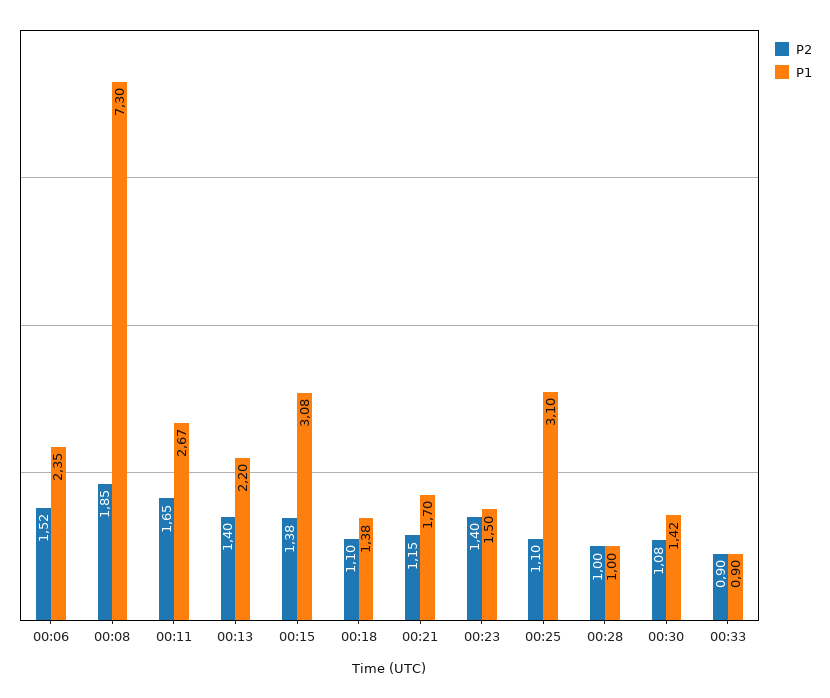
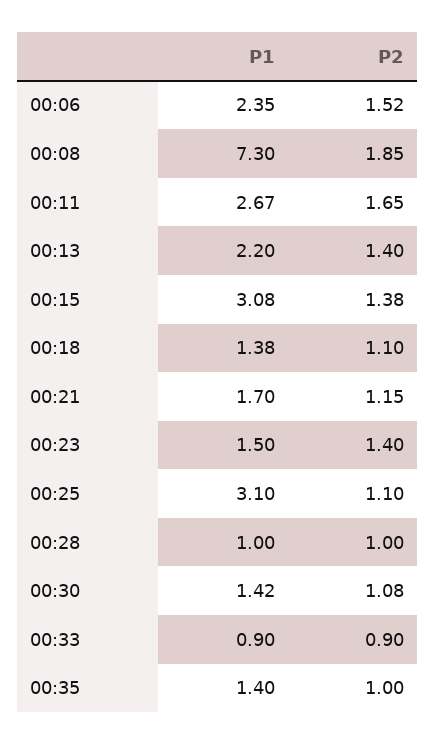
P1, 00:35: none -> 1.4
P2, 00:35: none -> 1

